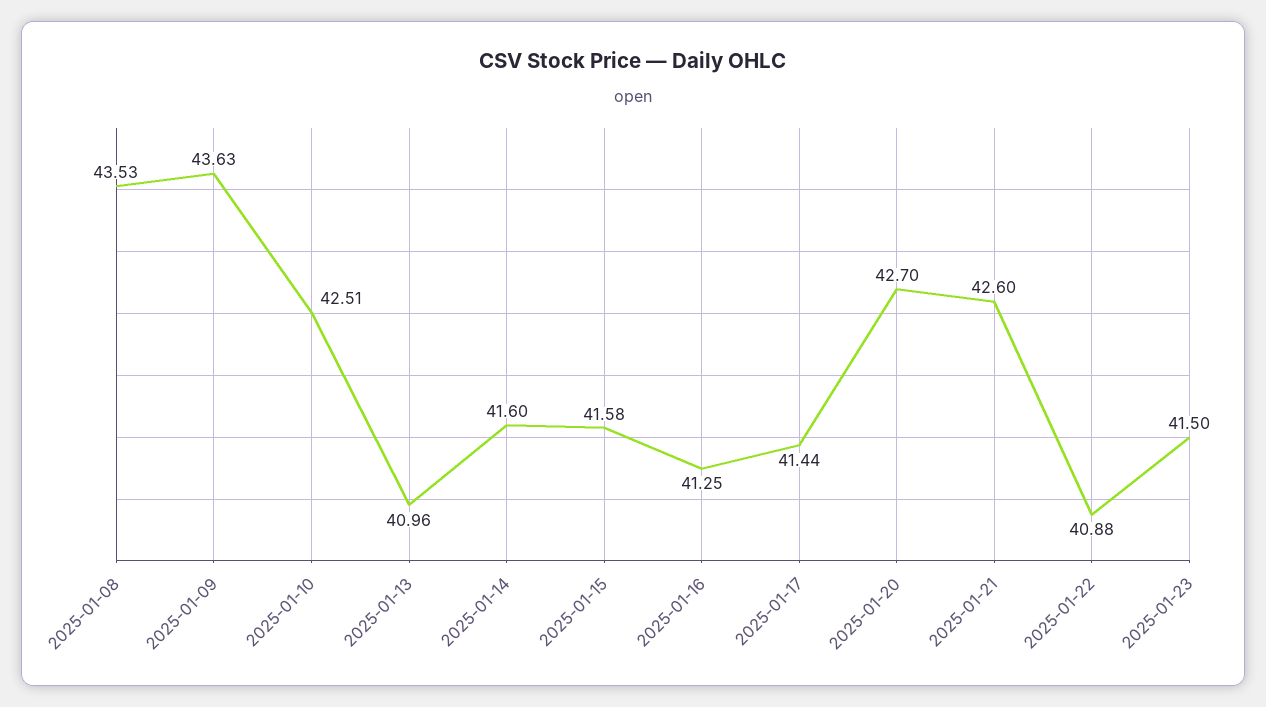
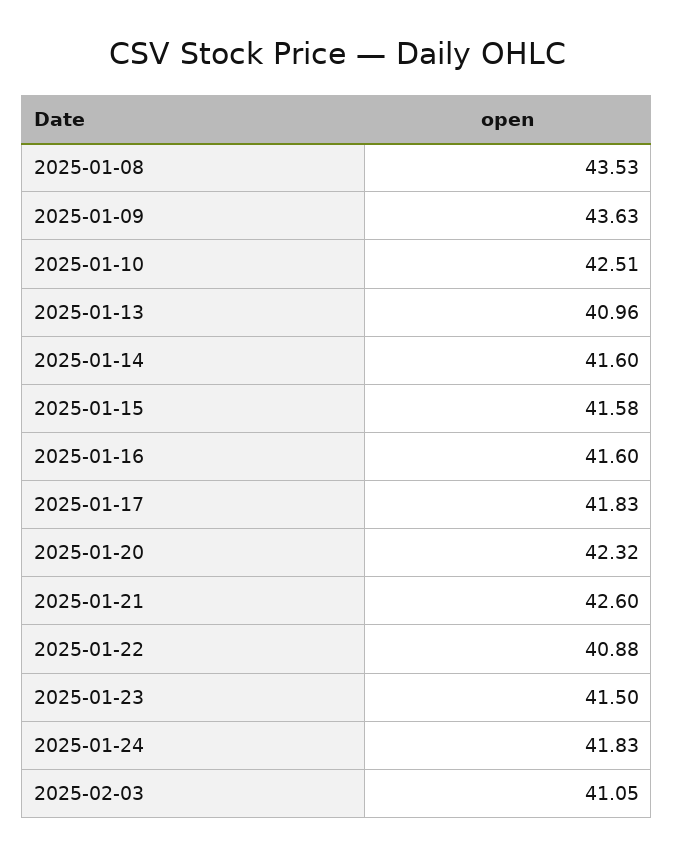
2025-01-16: 41.25 -> 41.6
2025-01-17: 41.44 -> 41.83
2025-01-20: 42.7 -> 42.32
2025-01-24: none -> 41.83
2025-02-03: none -> 41.05

